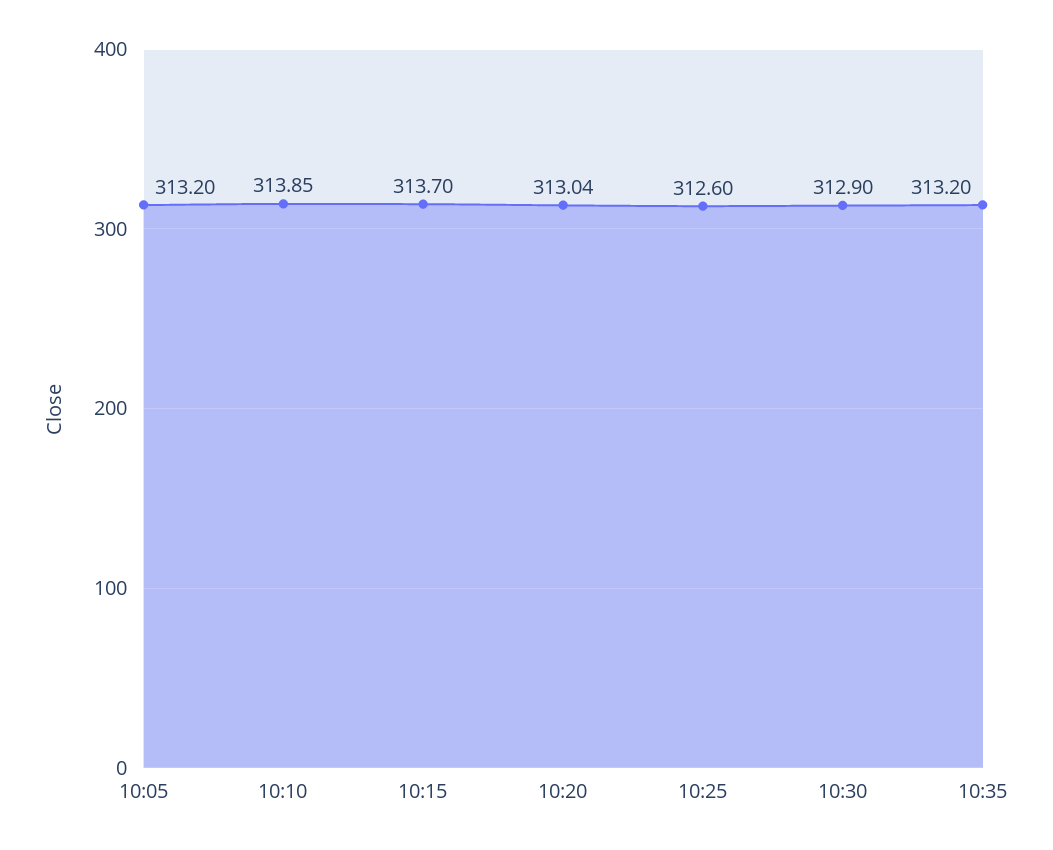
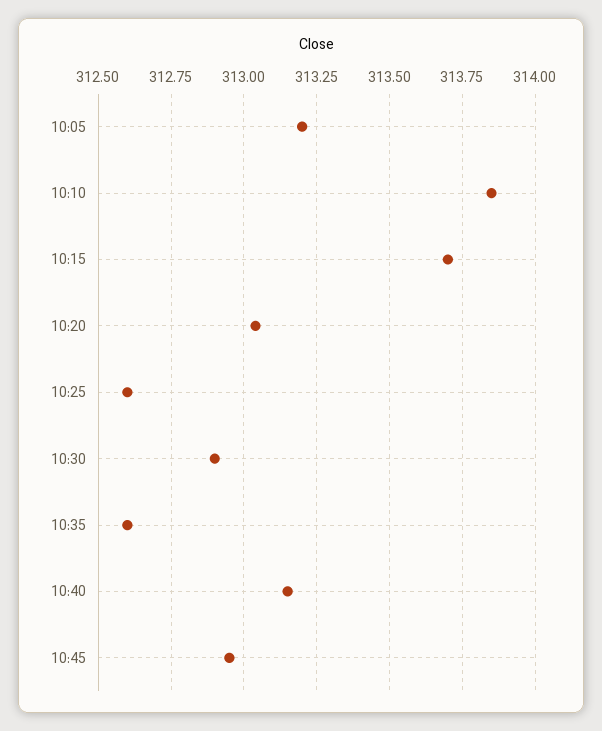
10:35: 313.2 -> 312.6
10:40: none -> 313.15
10:45: none -> 312.95

